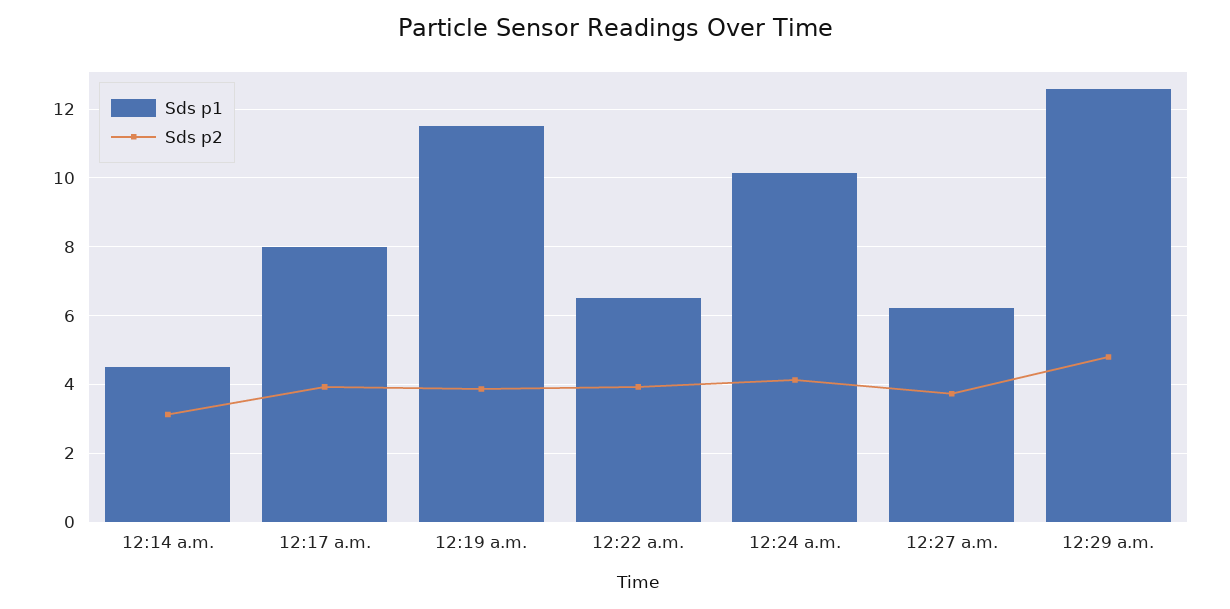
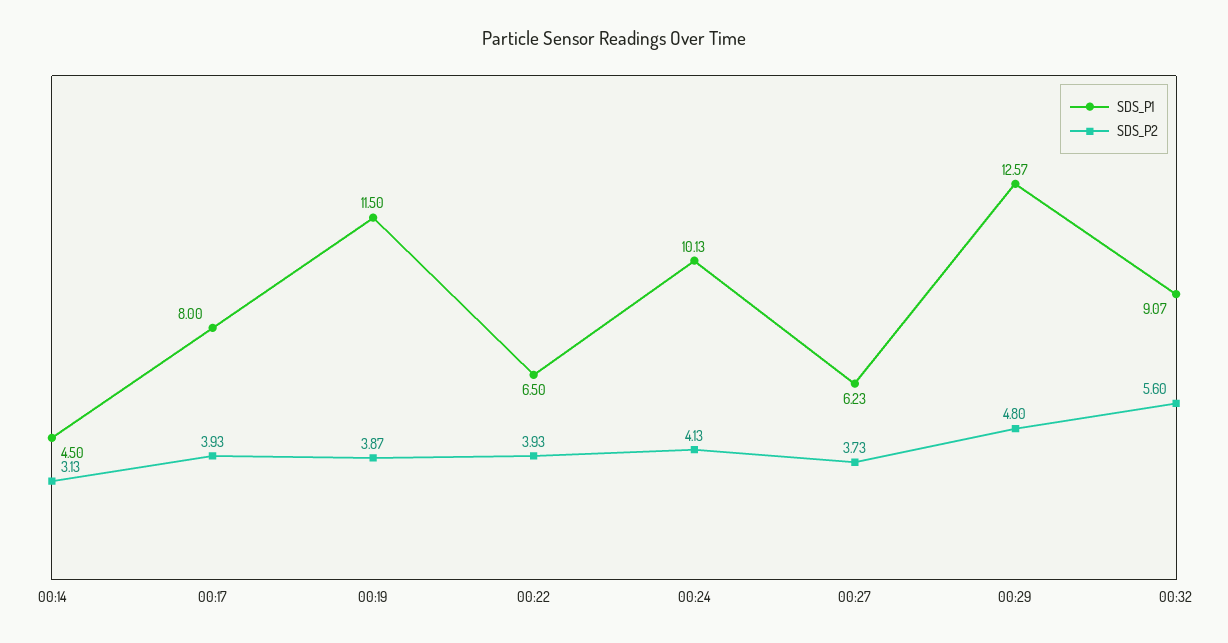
Sds p1, 00:32: none -> 9.07
Sds p2, 00:32: none -> 5.6

